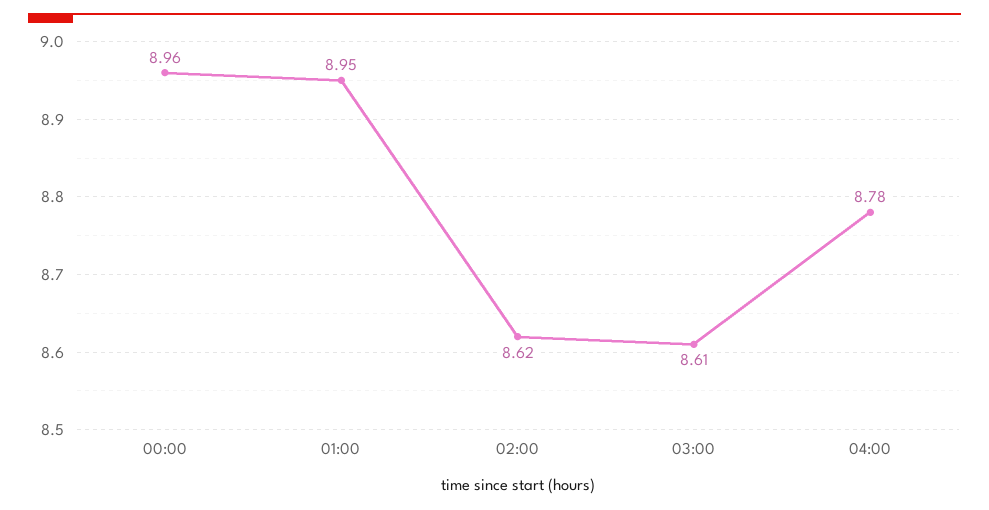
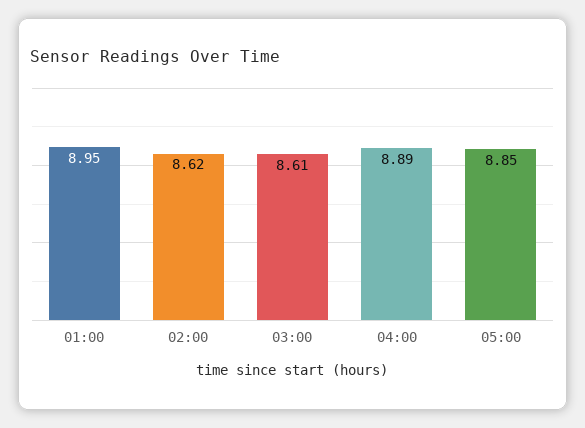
00:00: 8.96 -> none
04:00: 8.78 -> 8.89
05:00: none -> 8.85

